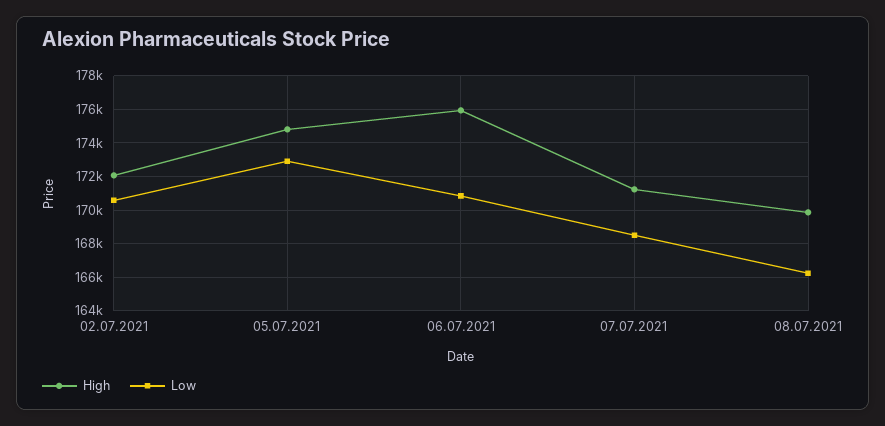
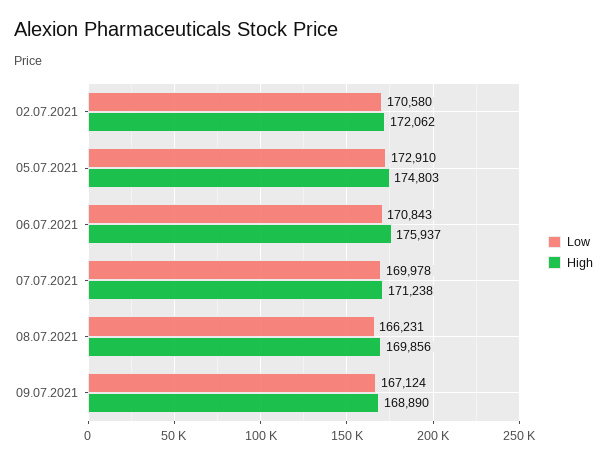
Low, 07.07.2021: 168500 -> 169978
Low, 09.07.2021: none -> 167124
High, 09.07.2021: none -> 168890

